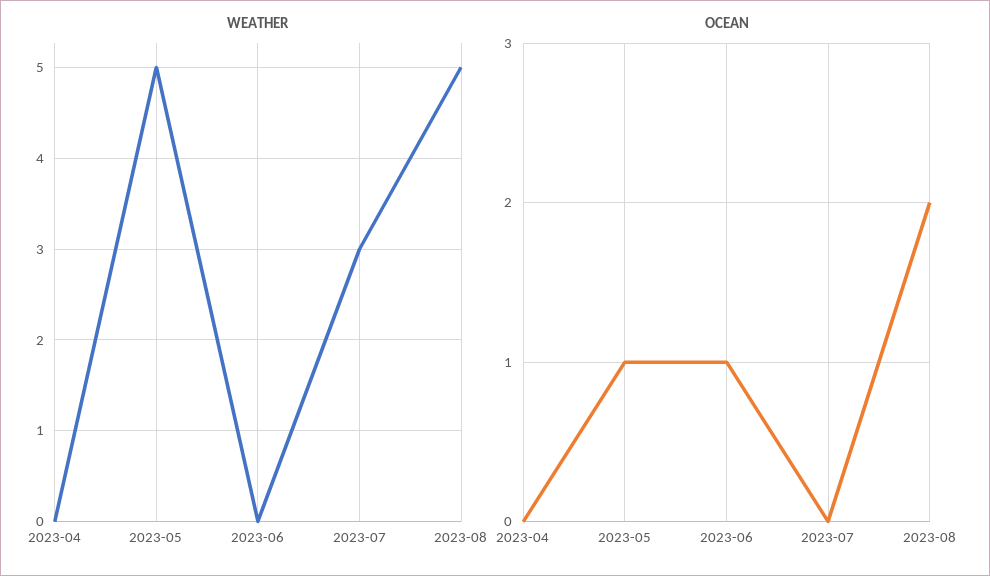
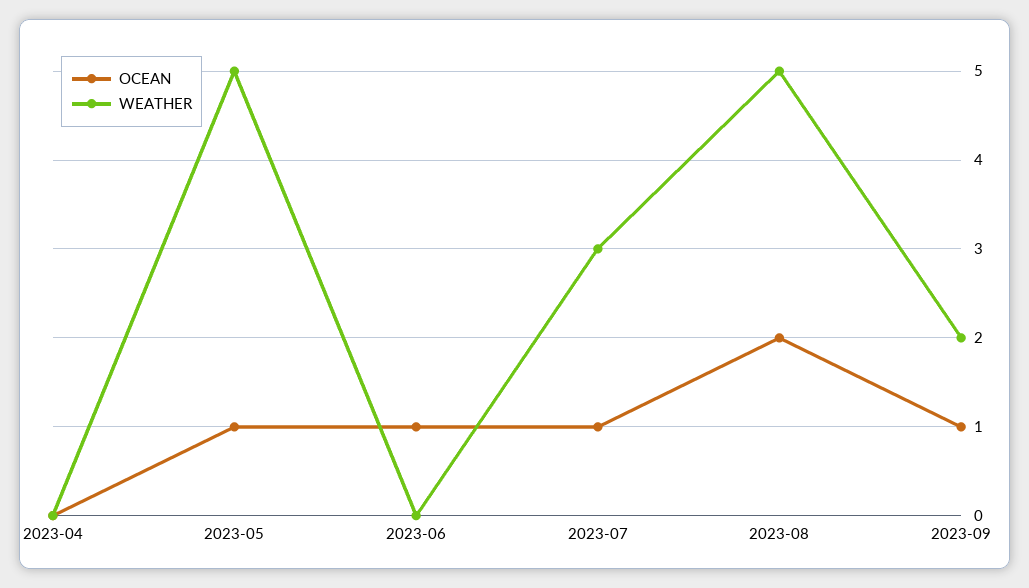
OCEAN, 2023-07: 0 -> 1
OCEAN, 2023-09: none -> 1
WEATHER, 2023-09: none -> 2

